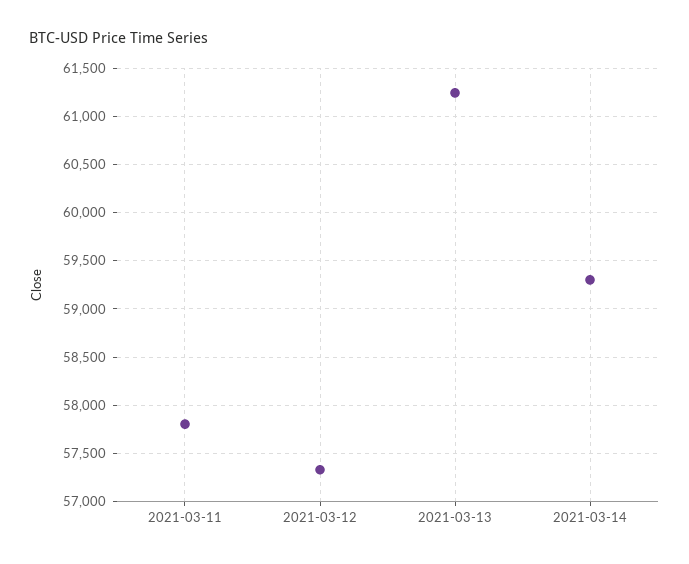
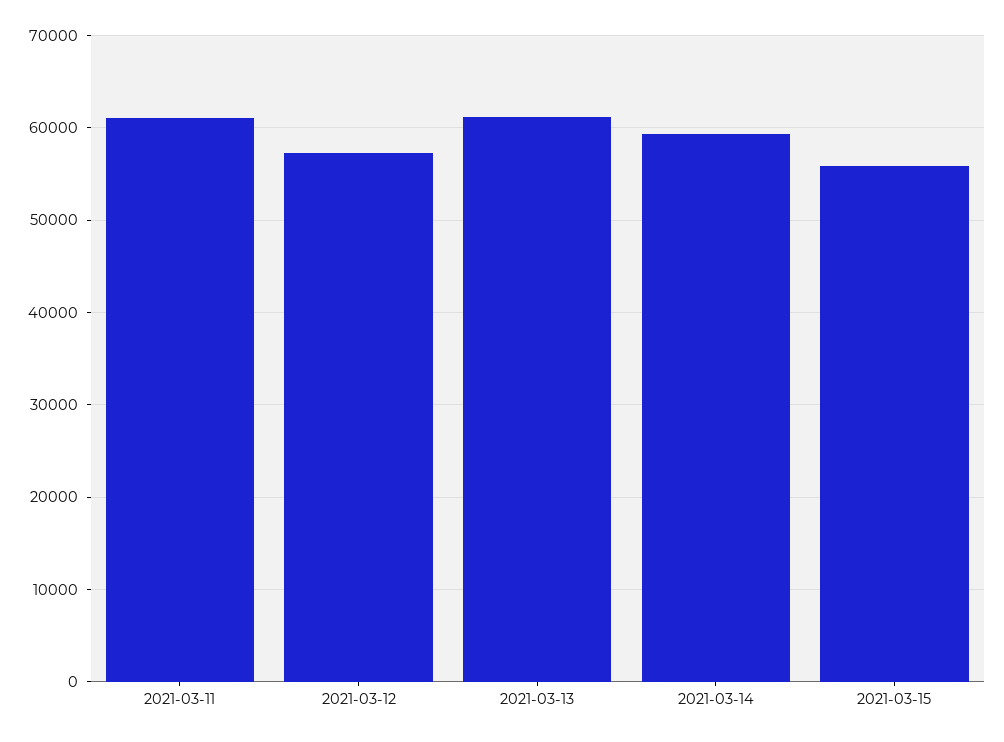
2021-03-11: 57800 -> 61000
2021-03-15: none -> 56000

